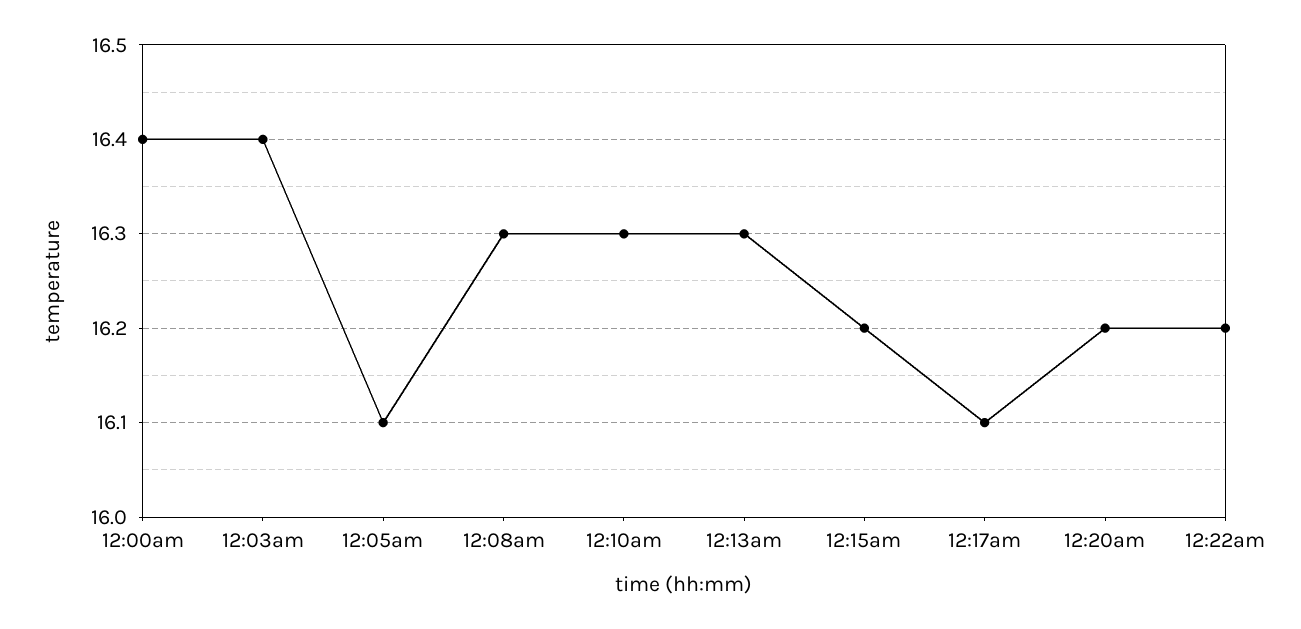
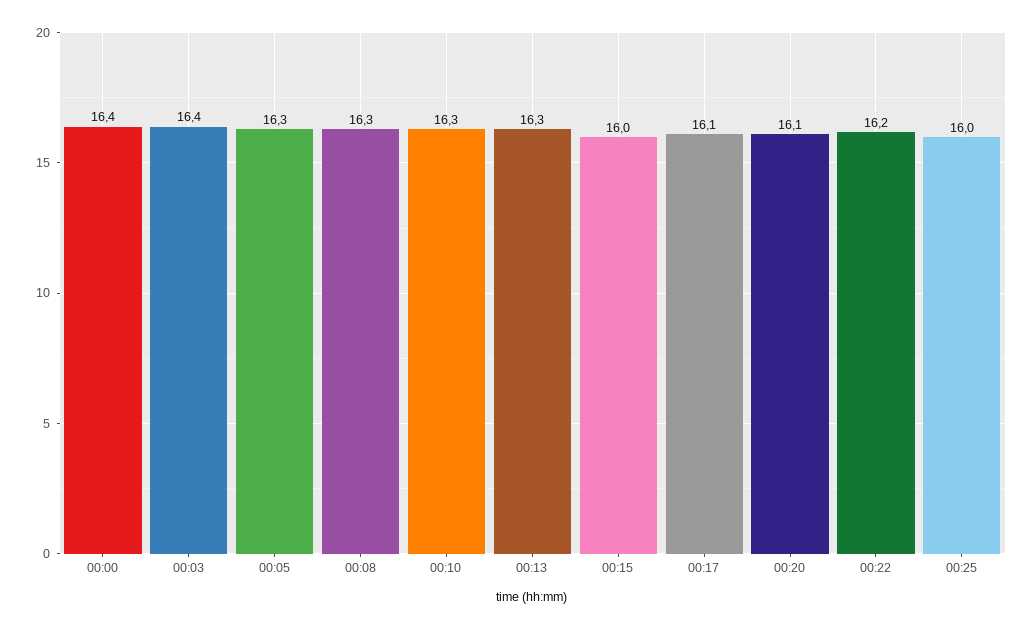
12:05am: 16.1 -> 16.3
12:15am: 16.2 -> 16
12:20am: 16.2 -> 16.1
00:25: none -> 16

